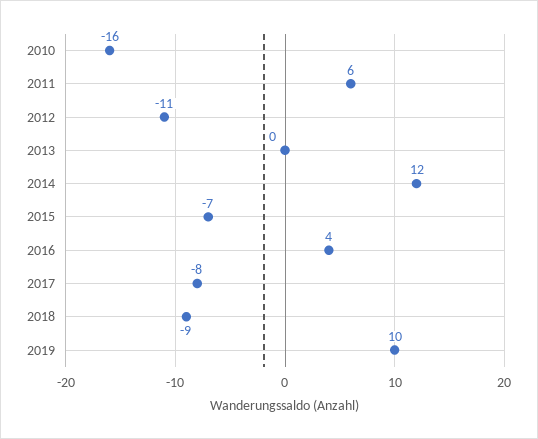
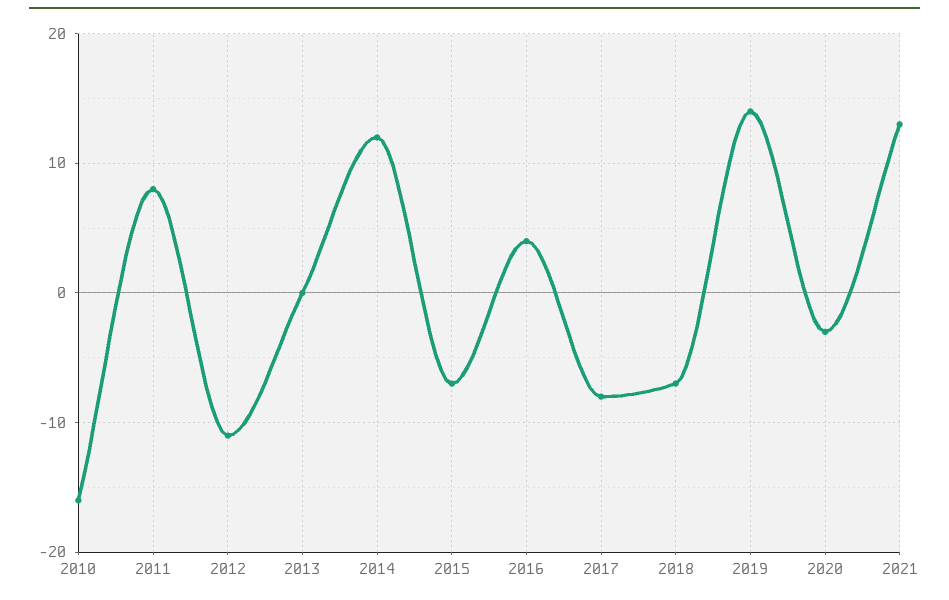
2011: 6 -> 8
2018: -9 -> -7
2019: 10 -> 14
2020: none -> -3
2021: none -> 13

